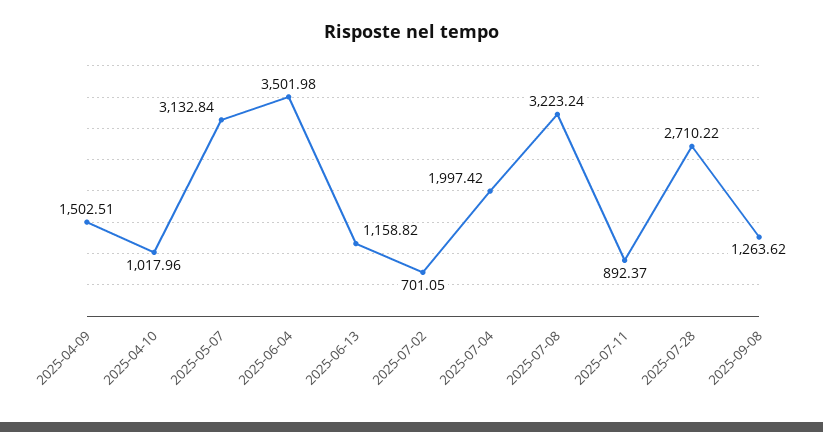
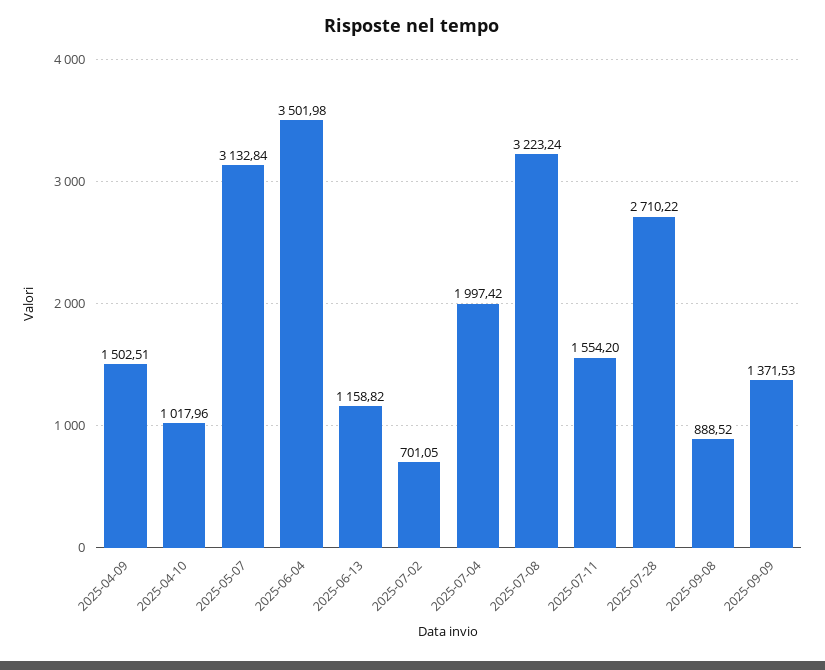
2025-07-11: 892.37 -> 1554.2
2025-09-08: 1263.62 -> 888.52
2025-09-09: none -> 1371.53

